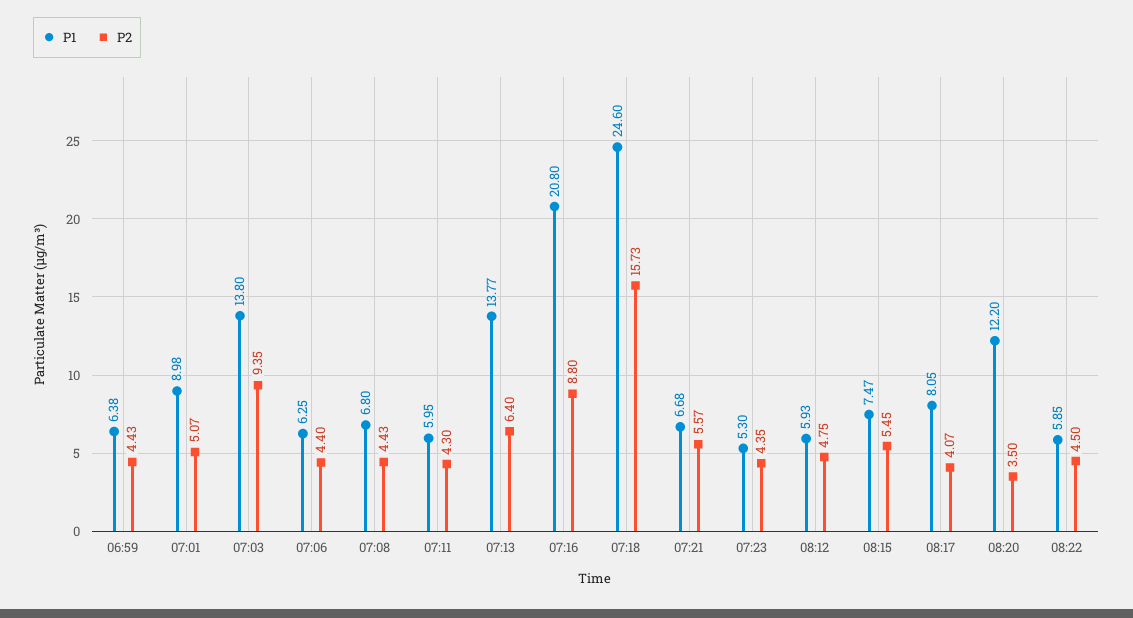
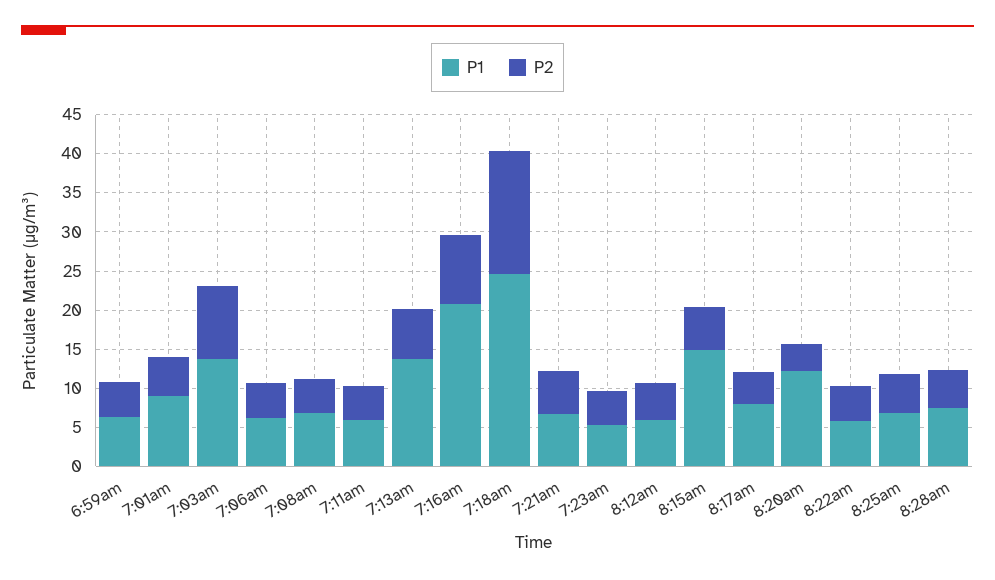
P1, 08:15: 7.47 -> 15
P1, 8:25am: none -> 7.5
P2, 8:25am: none -> 5
P1, 8:28am: none -> 7.5
P2, 8:28am: none -> 5

